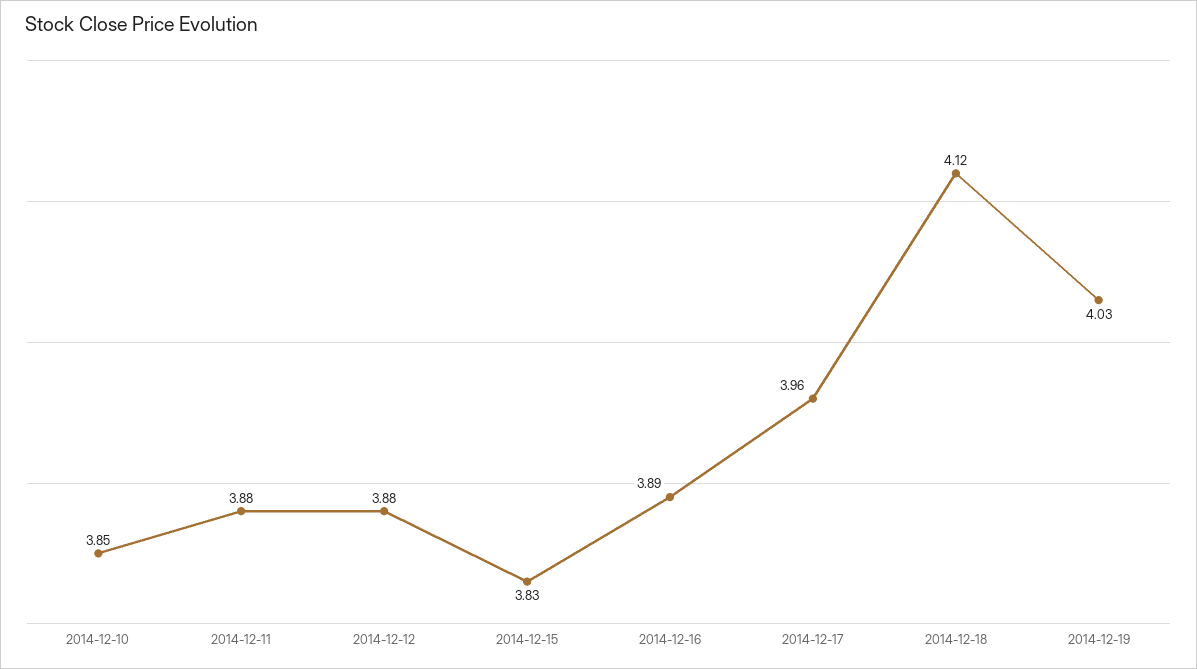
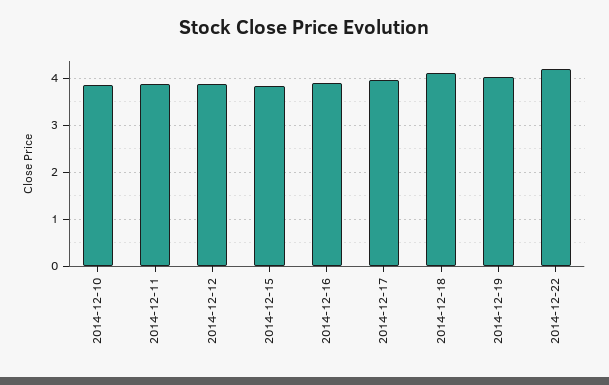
2014-12-22: none -> 4.2

